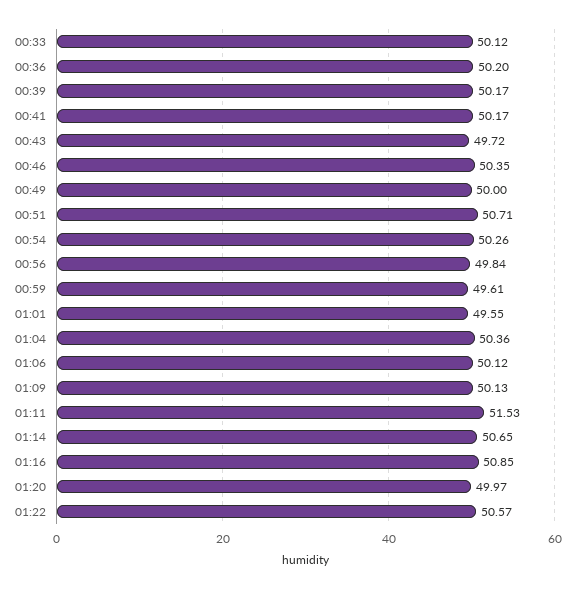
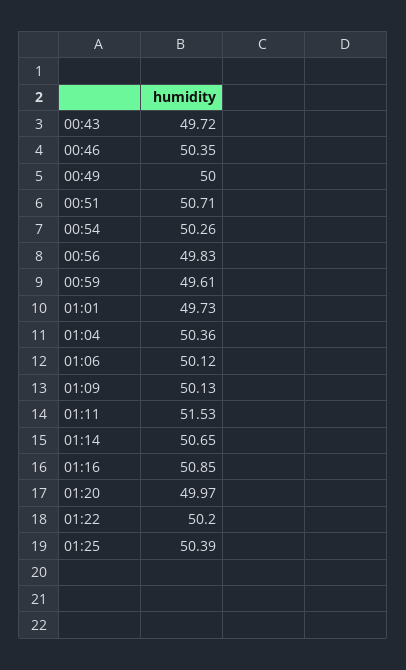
00:33: 50.12 -> none
00:36: 50.2 -> none
00:39: 50.17 -> none
00:41: 50.17 -> none
00:56: 49.84 -> 49.83
01:01: 49.55 -> 49.73
01:22: 50.57 -> 50.2
01:25: none -> 50.39

